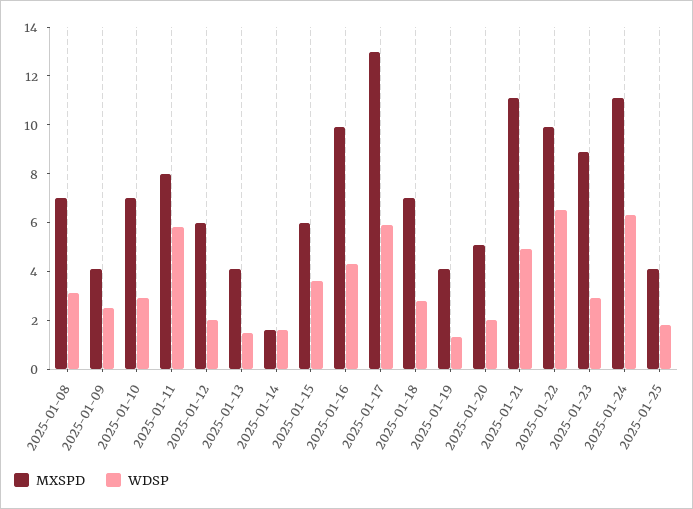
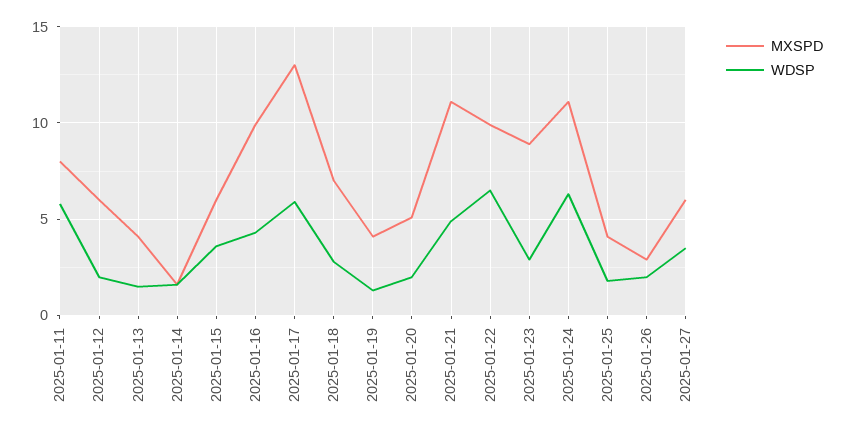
MXSPD, 2025-01-08: 7 -> none
WDSP, 2025-01-08: 3 -> none
MXSPD, 2025-01-09: 4 -> none
WDSP, 2025-01-09: 2.5 -> none
MXSPD, 2025-01-10: 7 -> none
WDSP, 2025-01-10: 3 -> none
MXSPD, 2025-01-26: none -> 3
WDSP, 2025-01-26: none -> 2
MXSPD, 2025-01-27: none -> 6
WDSP, 2025-01-27: none -> 3.5

